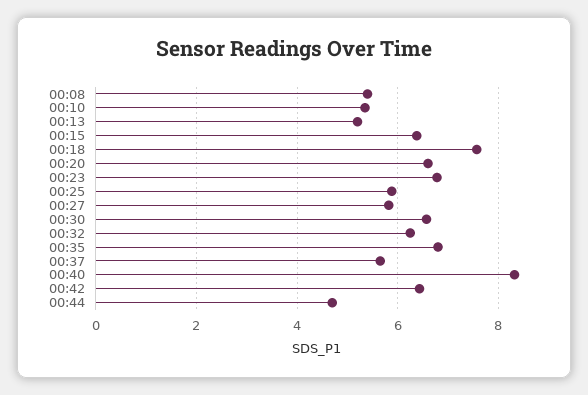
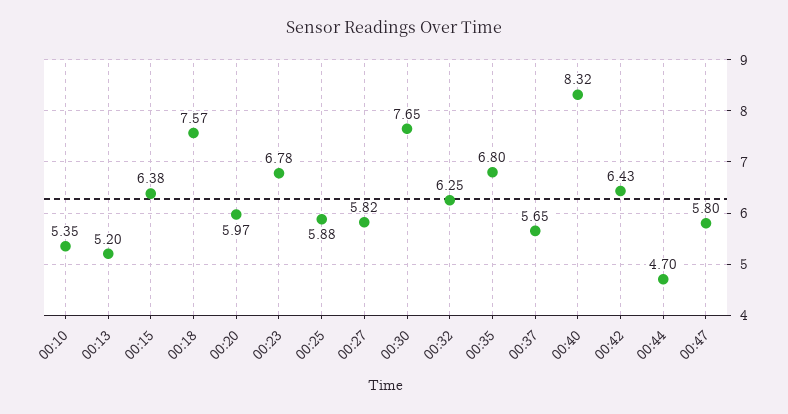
00:08: 5.4 -> none
00:20: 6.6 -> 5.97
00:30: 6.6 -> 7.65
00:47: none -> 5.8

